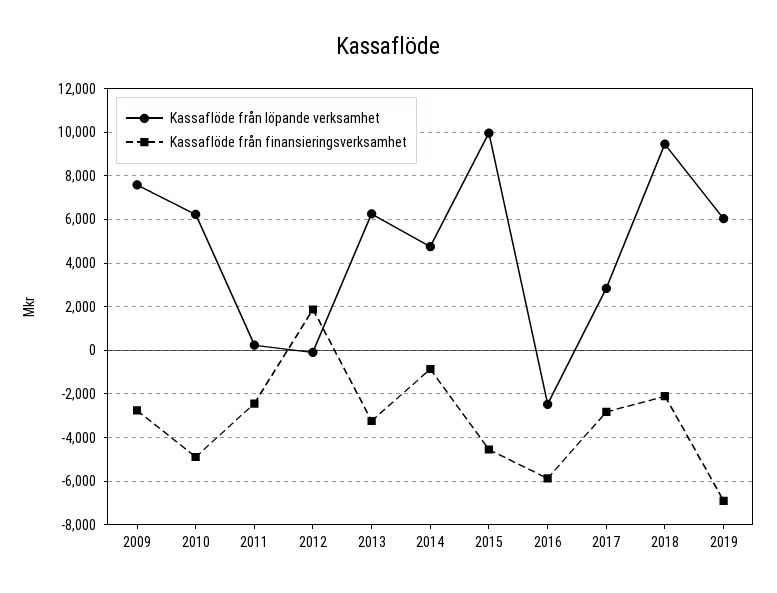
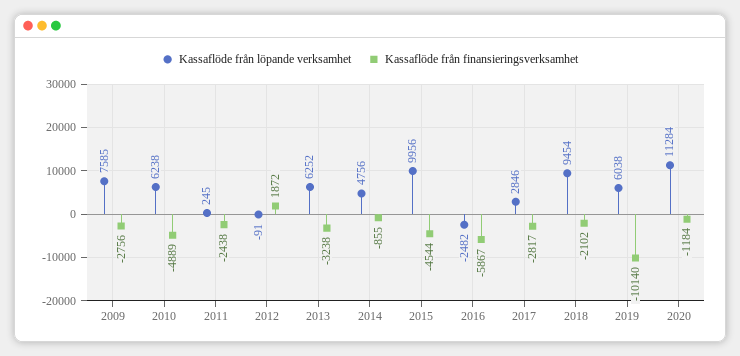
Kassaflöde från finansieringsverksamhet, 2019: -7000 -> -10140
Kassaflöde från löpande verksamhet, 2020: none -> 11284
Kassaflöde från finansieringsverksamhet, 2020: none -> -1184

